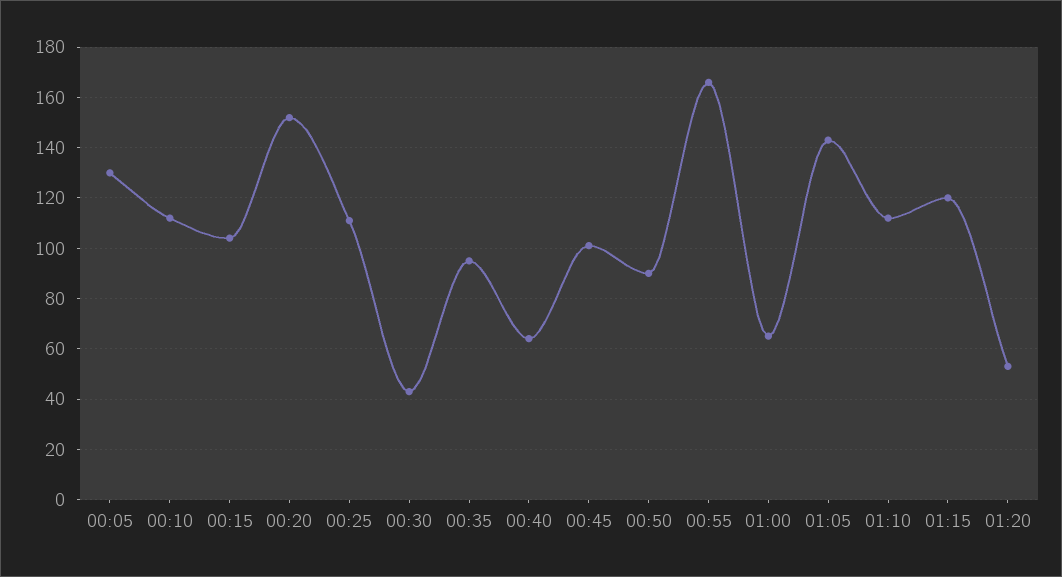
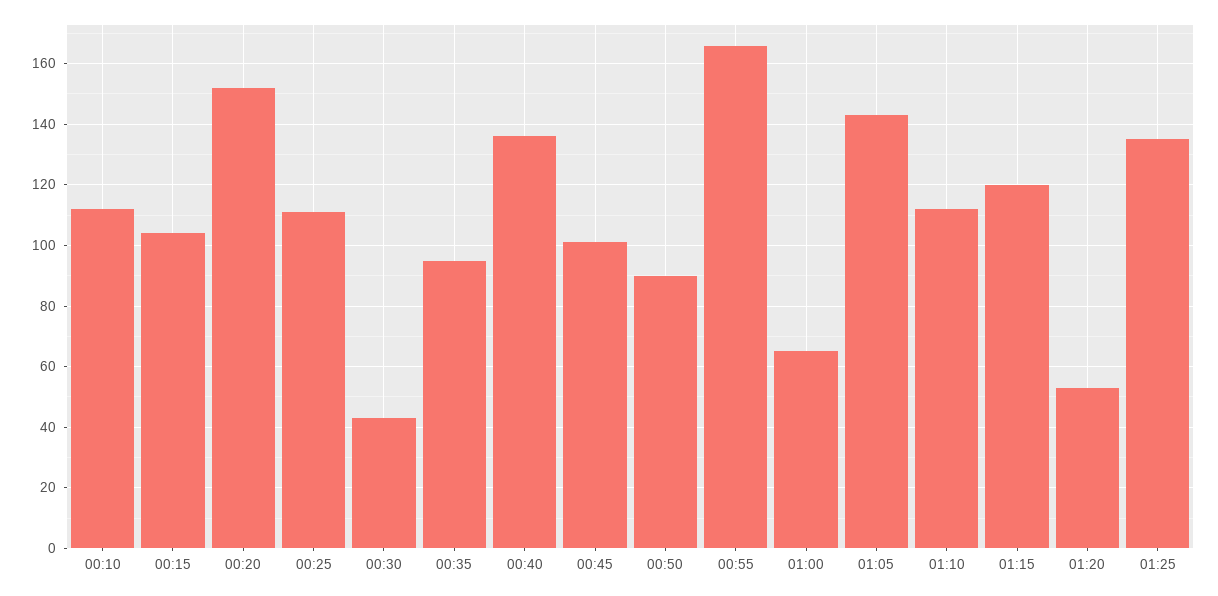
00:05: 130 -> none
00:40: 65 -> 135
01:25: none -> 135

